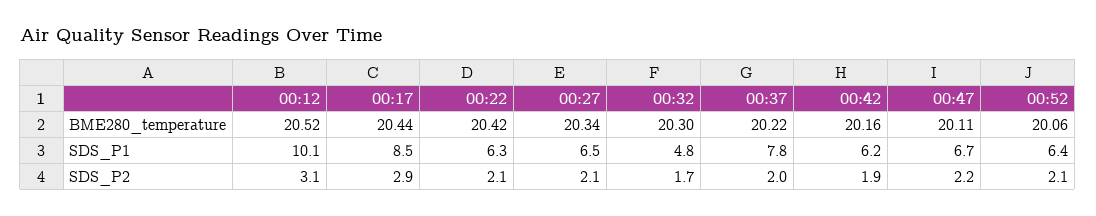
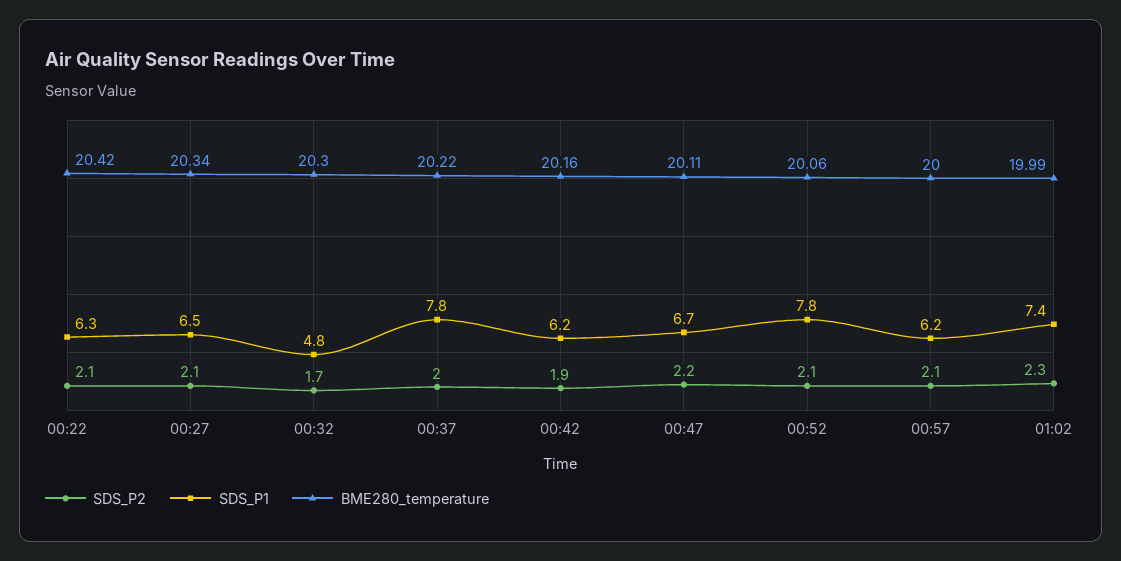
BME280_temperature, 00:12: 20.52 -> none
BME280_temperature, 00:17: 20.44 -> none
SDS_P1, 00:12: 10.1 -> none
SDS_P1, 00:17: 8.5 -> none
SDS_P1, 00:52: 6.4 -> 7.8
SDS_P2, 00:12: 3.1 -> none
SDS_P2, 00:17: 2.9 -> none
SDS_P2, 00:57: none -> 2.1
SDS_P1, 00:57: none -> 6.2
BME280_temperature, 00:57: none -> 20
SDS_P2, 01:02: none -> 2.3
SDS_P1, 01:02: none -> 7.4
BME280_temperature, 01:02: none -> 19.99

